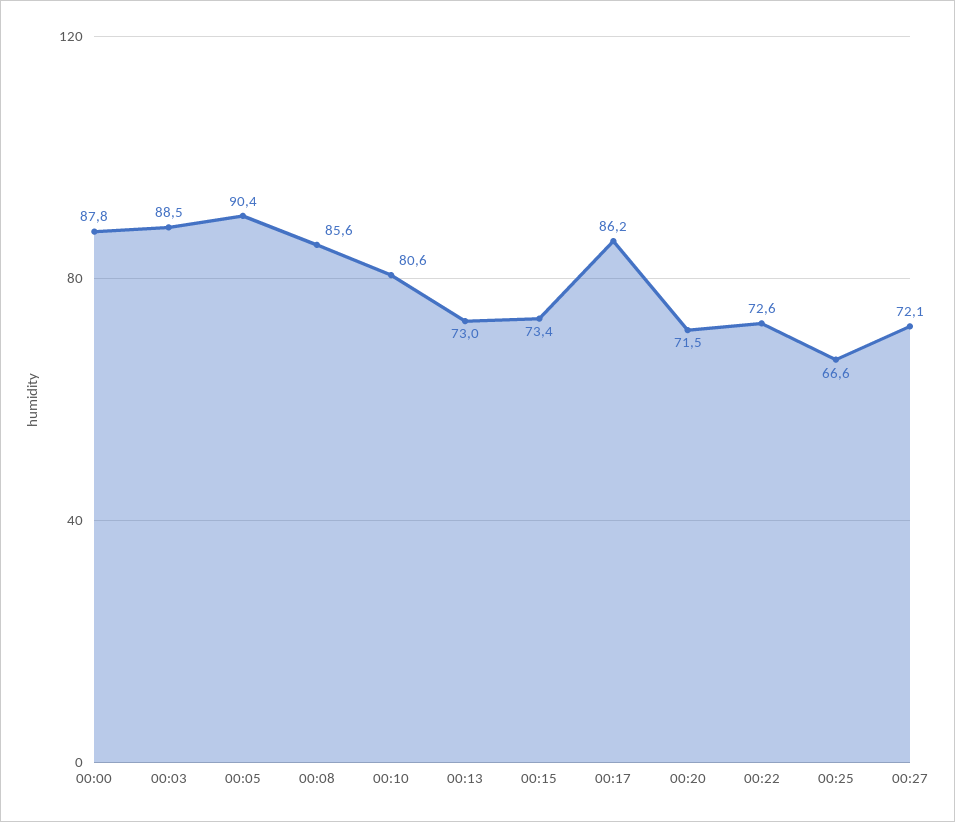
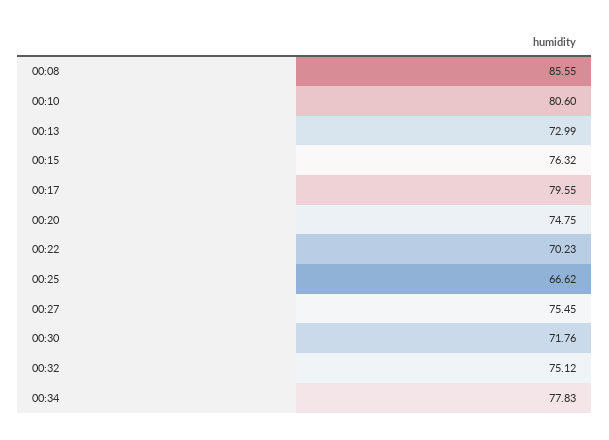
00:00: 87.8 -> none
00:03: 88.5 -> none
00:05: 90.4 -> none
00:15: 73.4 -> 76.32
00:17: 86.2 -> 79.55
00:20: 71.5 -> 74.75
00:22: 72.6 -> 70.23
00:27: 72.1 -> 75.45
00:30: none -> 71.76
00:32: none -> 75.12
00:34: none -> 77.83

